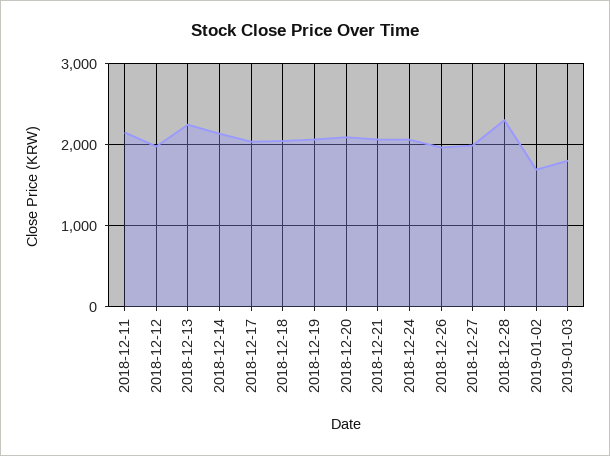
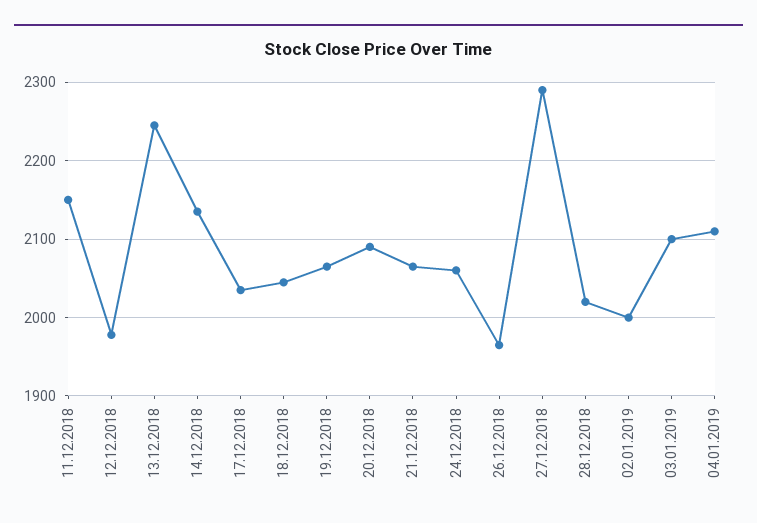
2018-12-27: 2000 -> 2290
2018-12-28: 2300 -> 2020
2019-01-02: 1700 -> 2000
2019-01-03: 1800 -> 2100
04.01.2019: none -> 2110

